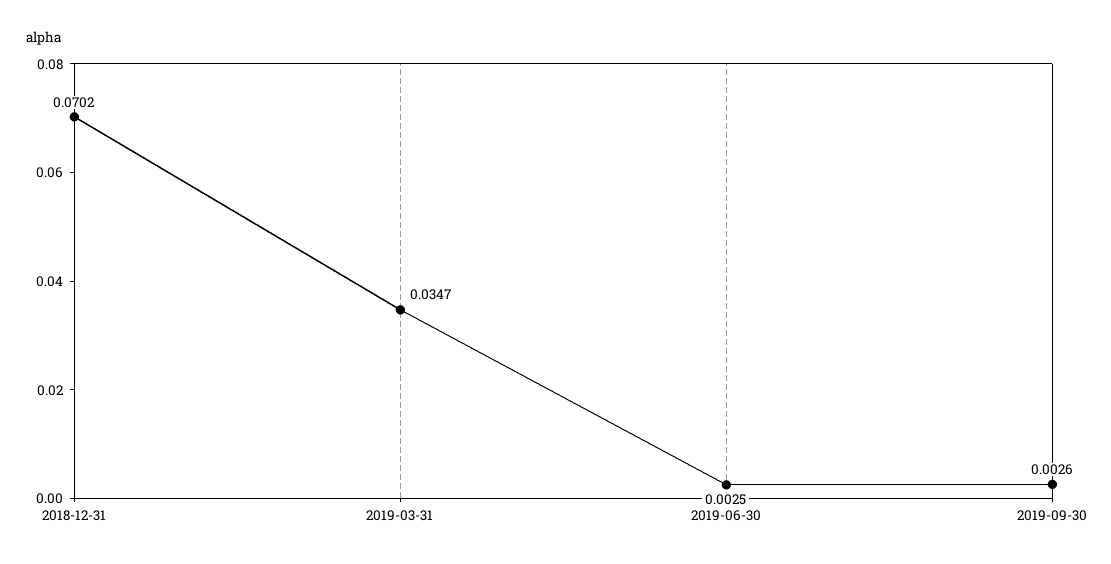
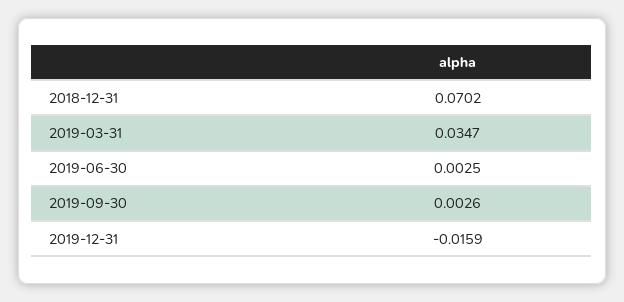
2019-12-31: none -> -0.0159

